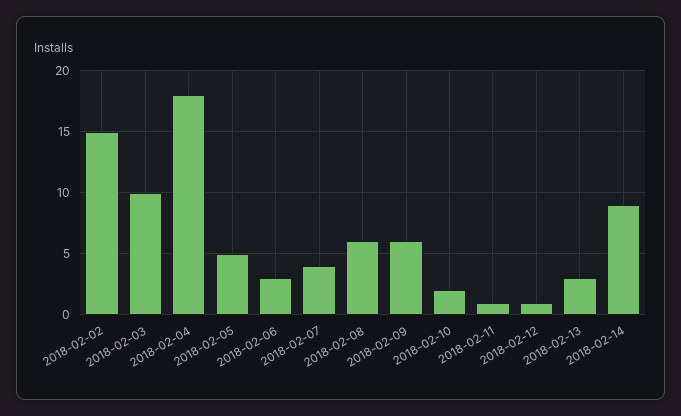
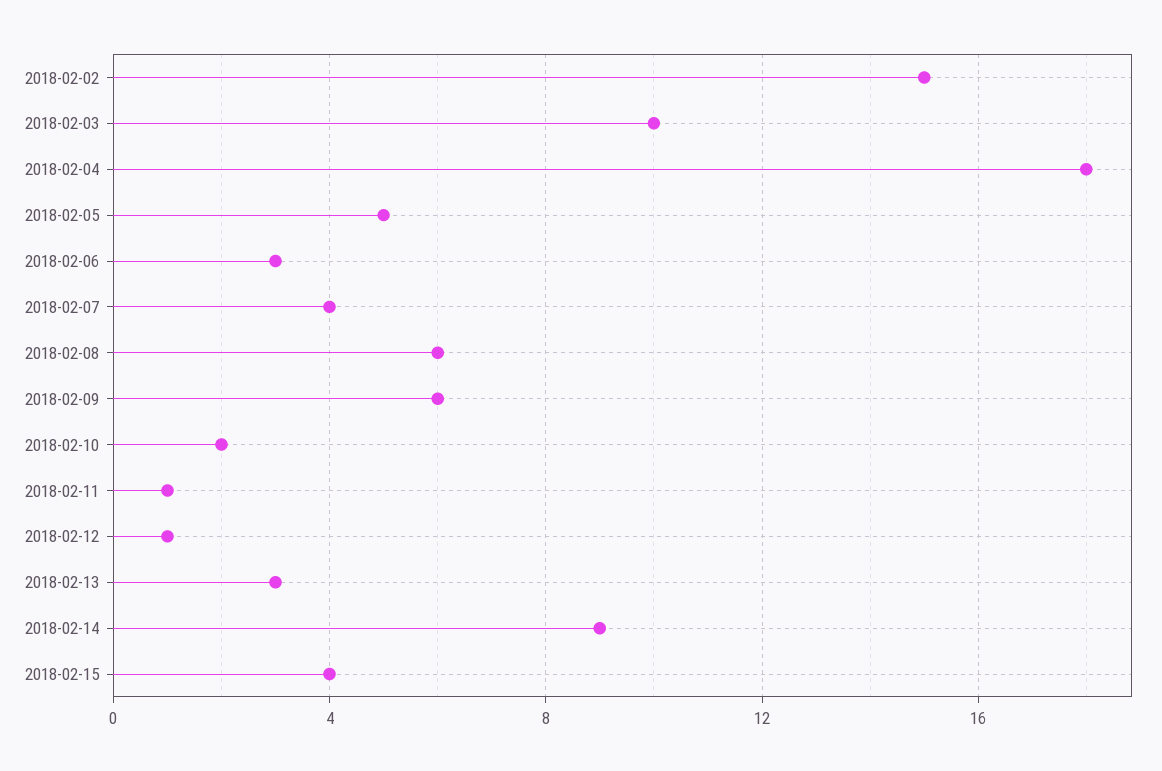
2018-02-15: none -> 4

